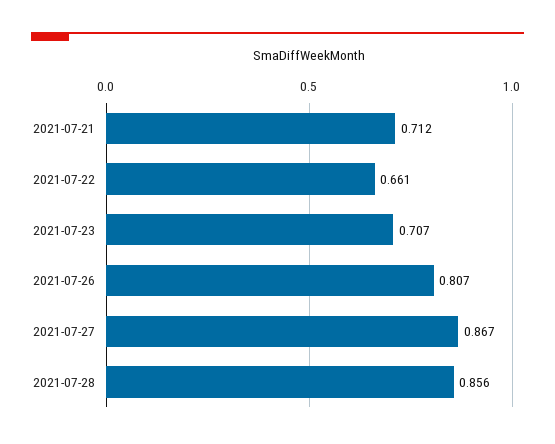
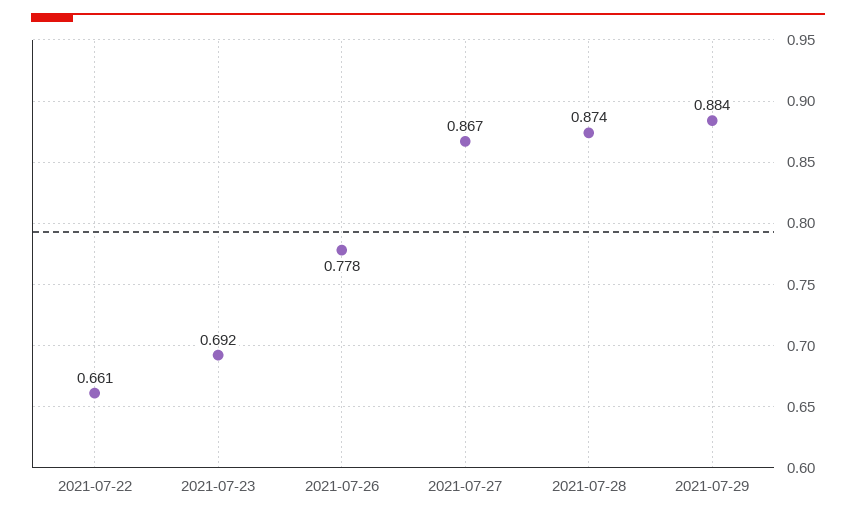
2021-07-21: 0.712 -> none
2021-07-23: 0.707 -> 0.692
2021-07-26: 0.807 -> 0.778
2021-07-28: 0.856 -> 0.874
2021-07-29: none -> 0.884

